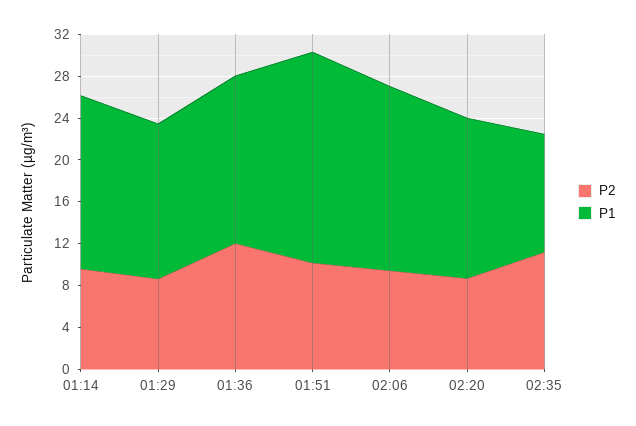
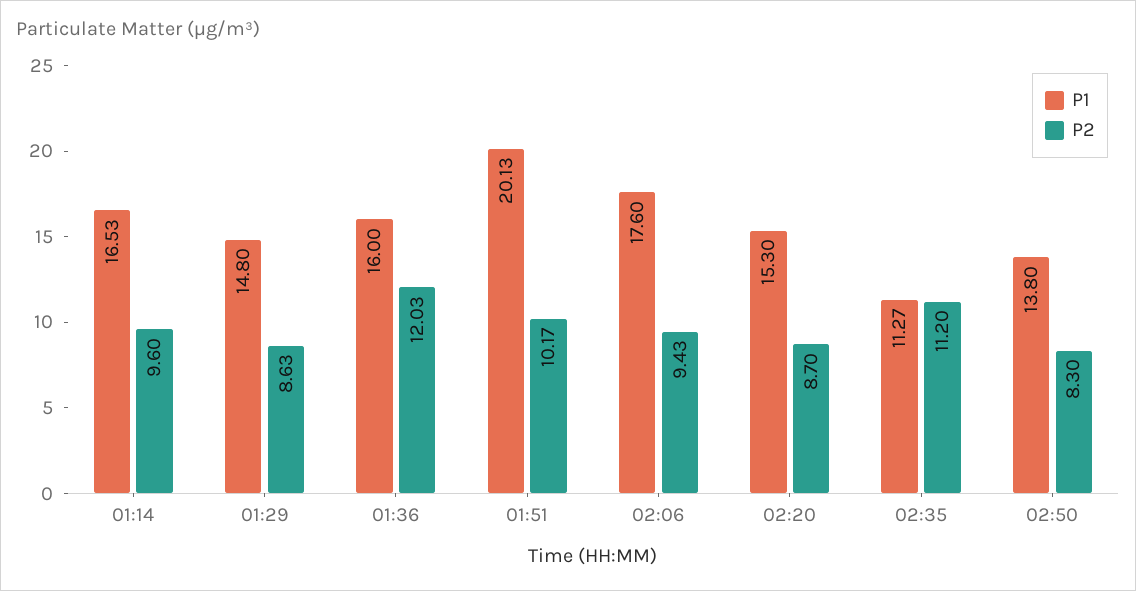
P1, 02:50: none -> 13.8
P2, 02:50: none -> 8.3

